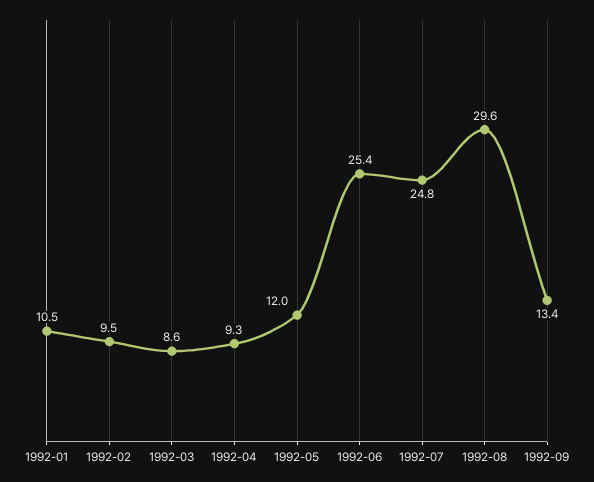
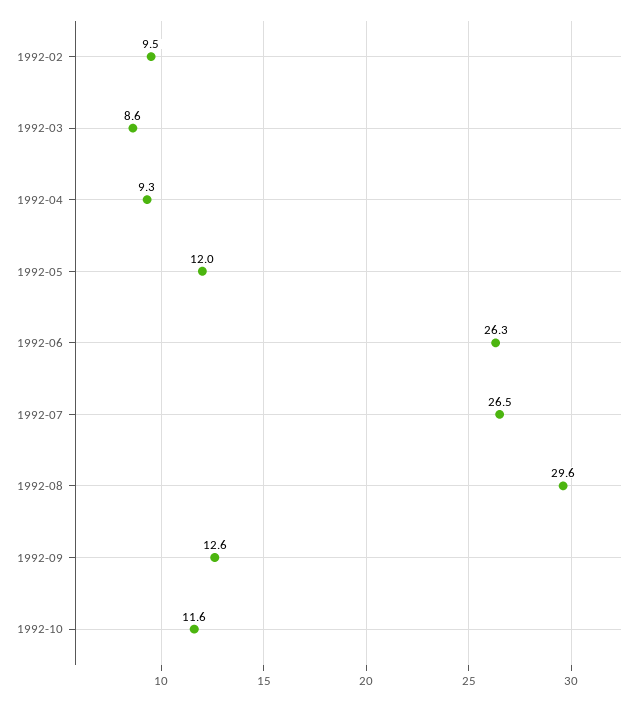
1992-01: 10.5 -> none
1992-06: 25.4 -> 26.3
1992-07: 24.8 -> 26.5
1992-09: 13.4 -> 12.6
1992-10: none -> 11.6

